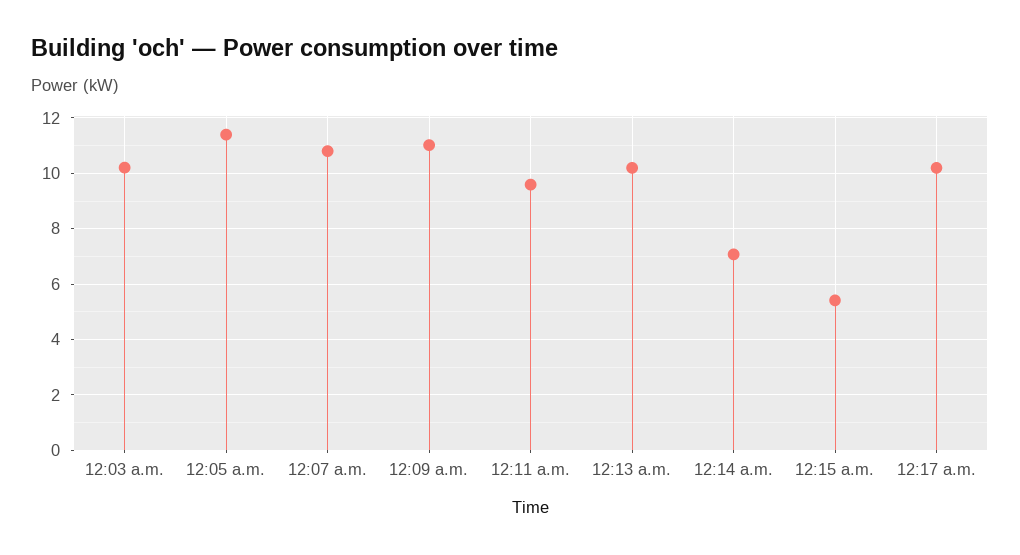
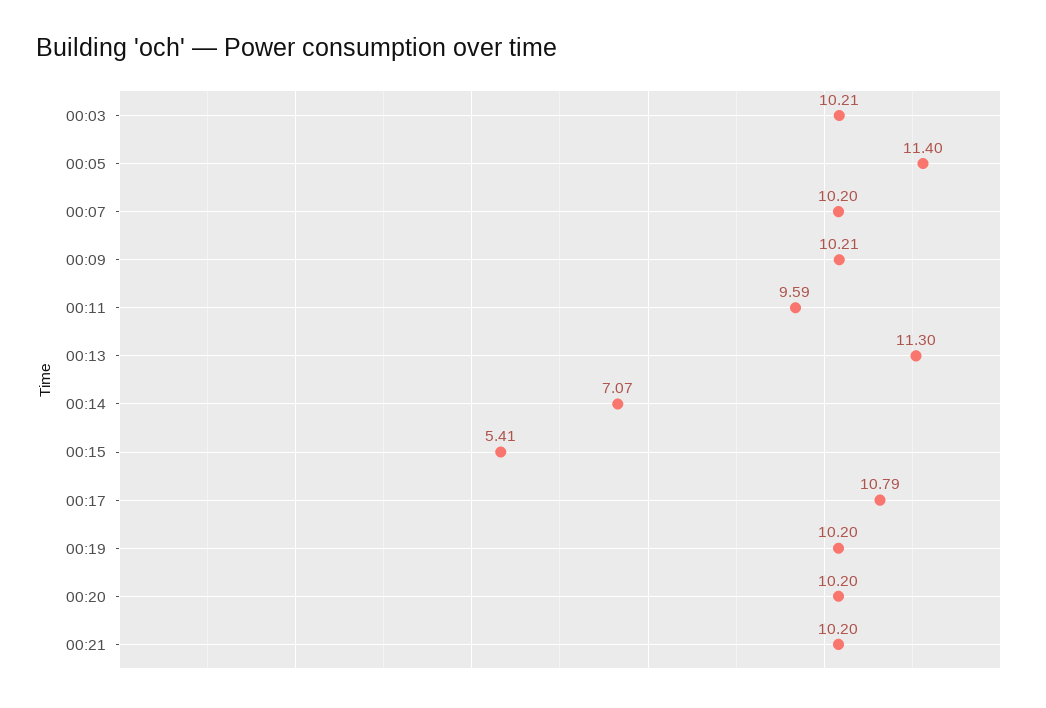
12:07 a.m.: 10.75 -> 10.2
12:09 a.m.: 11 -> 10.21
12:13 a.m.: 10.25 -> 11.3
12:17 a.m.: 10.25 -> 10.79
00:19: none -> 10.2
00:20: none -> 10.2
00:21: none -> 10.2

